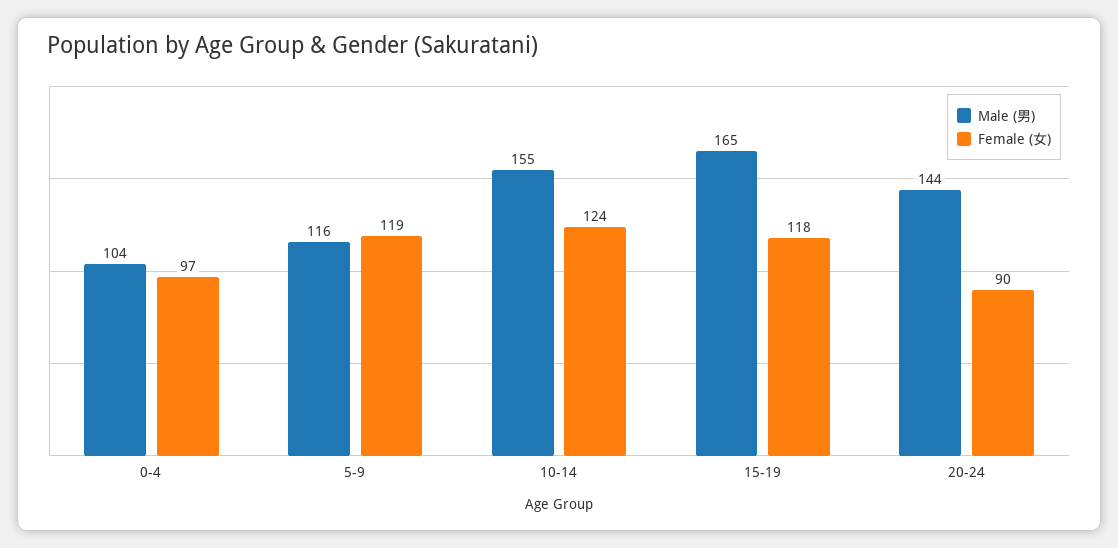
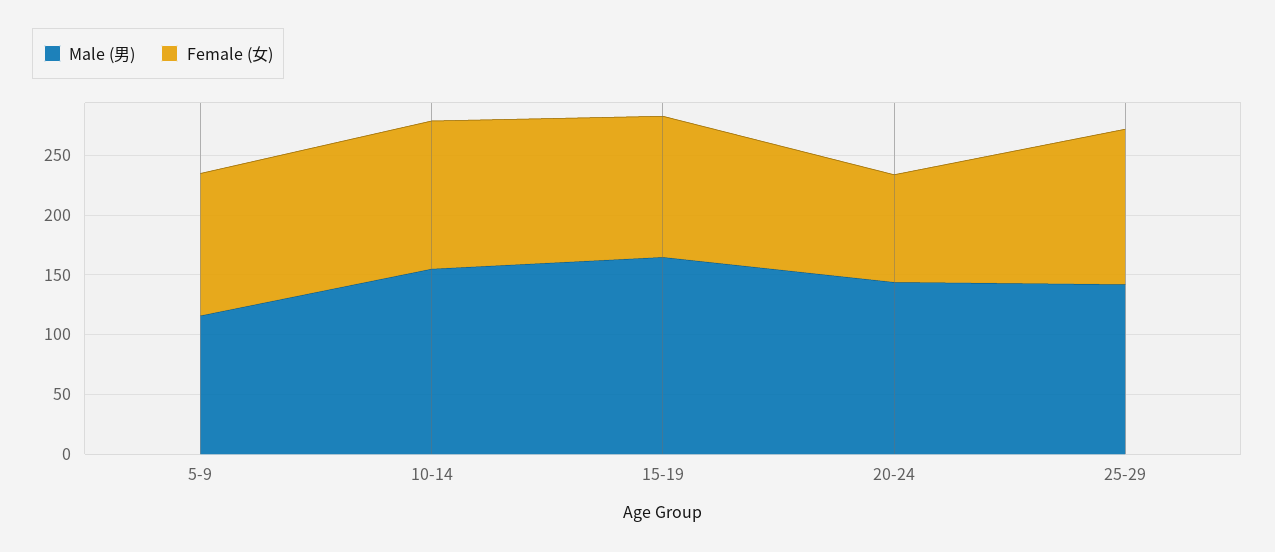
Male (男), 0-4: 104 -> none
Female (女), 0-4: 97 -> none
Male (男), 25-29: none -> 140
Female (女), 25-29: none -> 130

